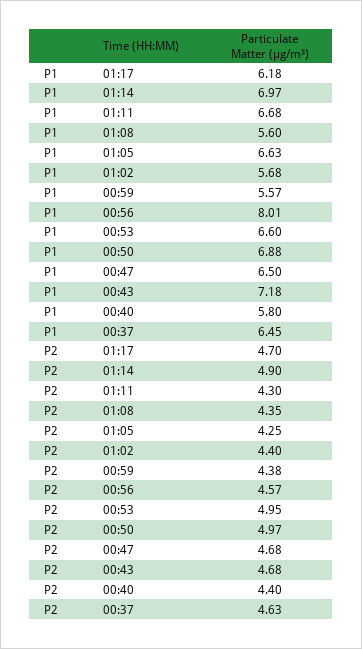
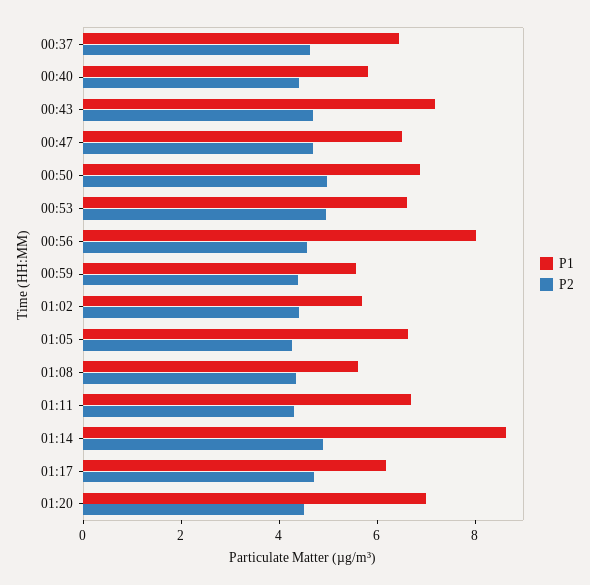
P1, 01:14: 6.97 -> 8.5
P1, 01:20: none -> 7
P2, 01:20: none -> 4.5

